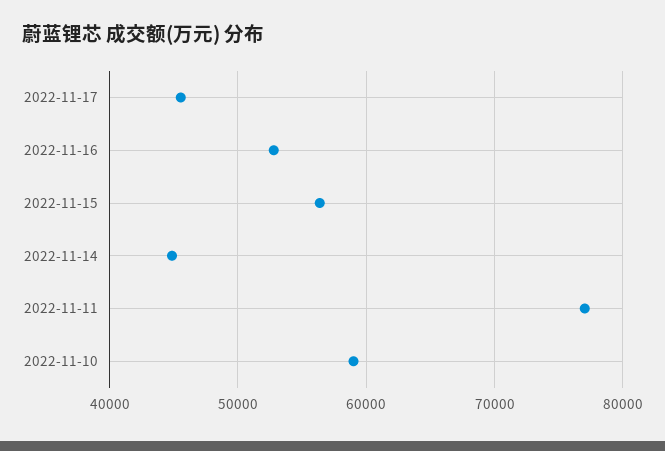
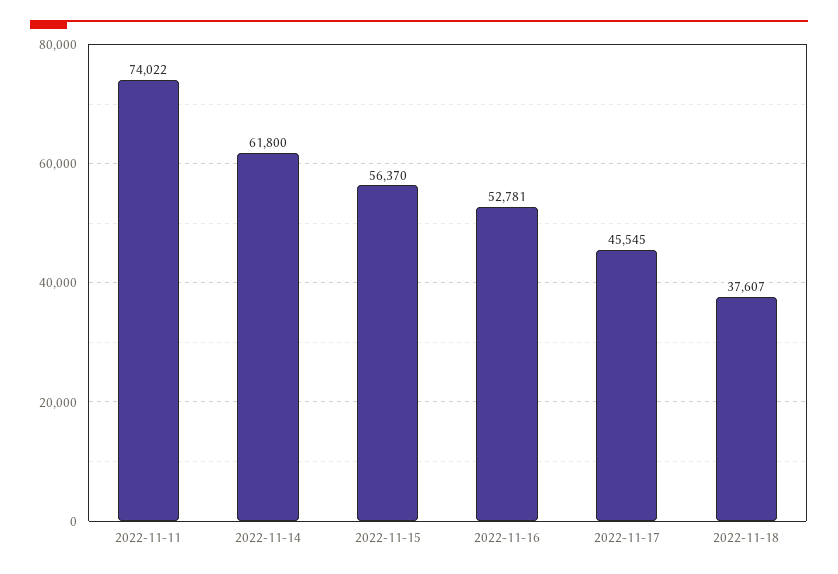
2022-11-14: 45000 -> 61800
2022-11-11: 77000 -> 74022
2022-11-10: 59000 -> none
2022-11-18: none -> 37607

